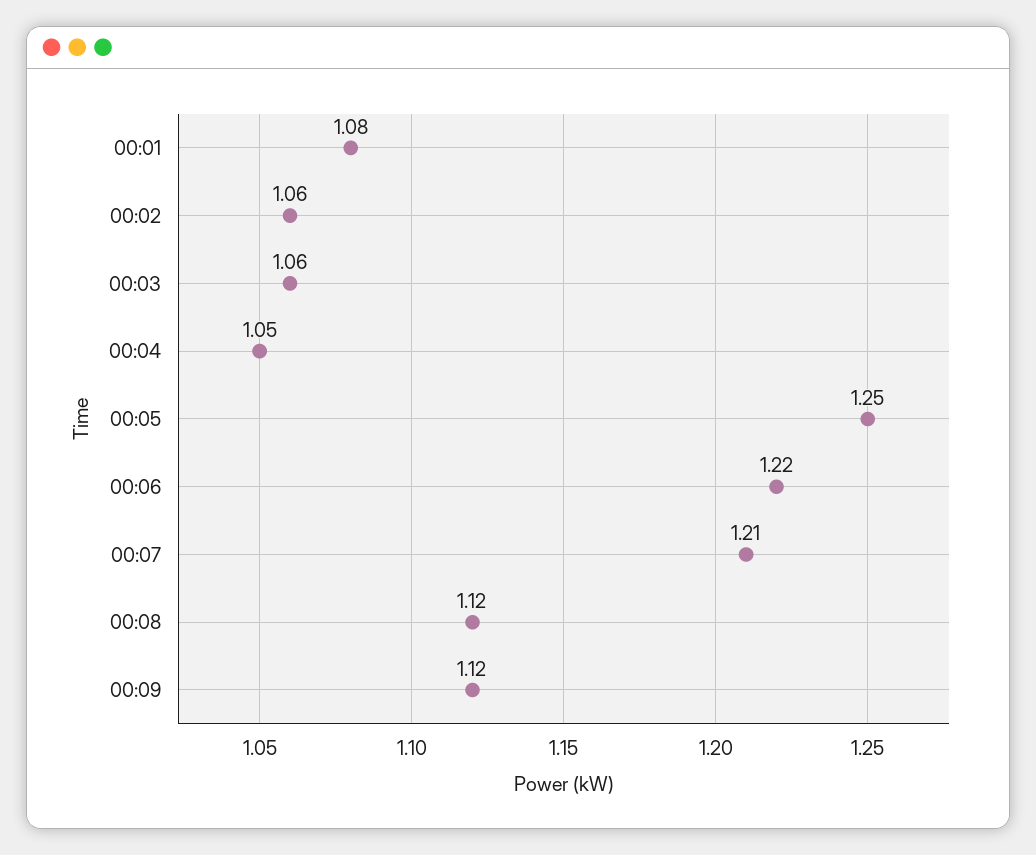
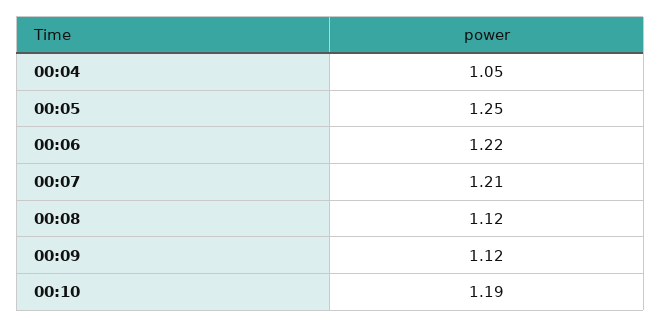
00:01: 1.08 -> none
00:02: 1.06 -> none
00:03: 1.06 -> none
00:10: none -> 1.19

